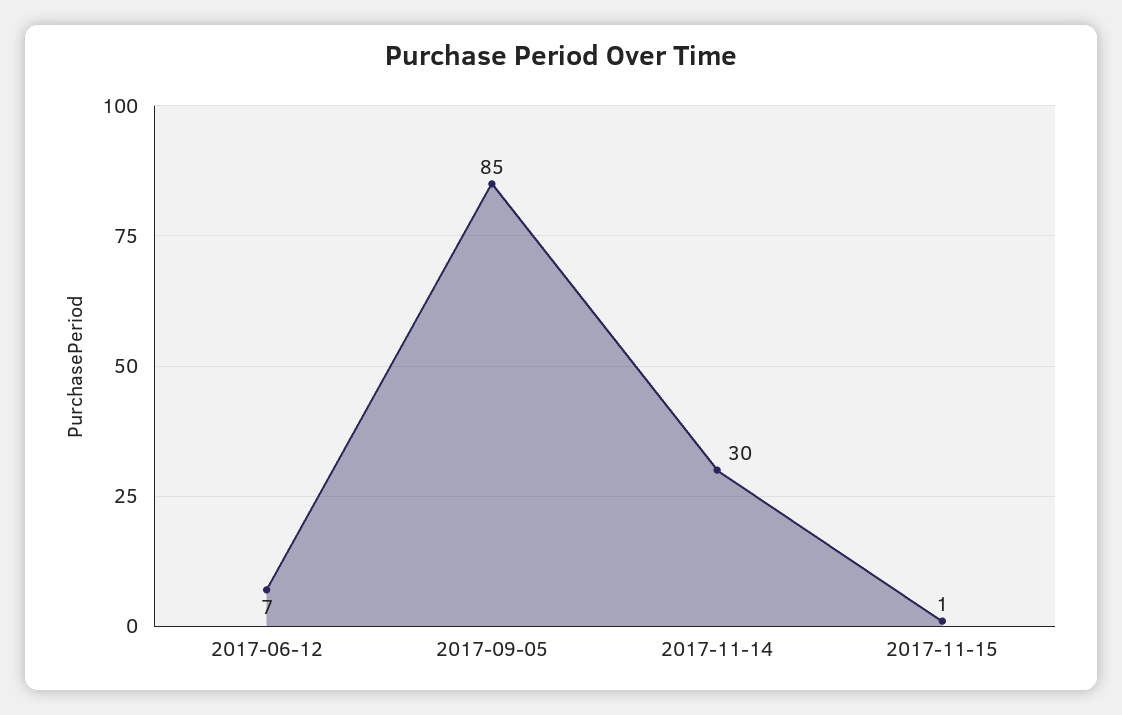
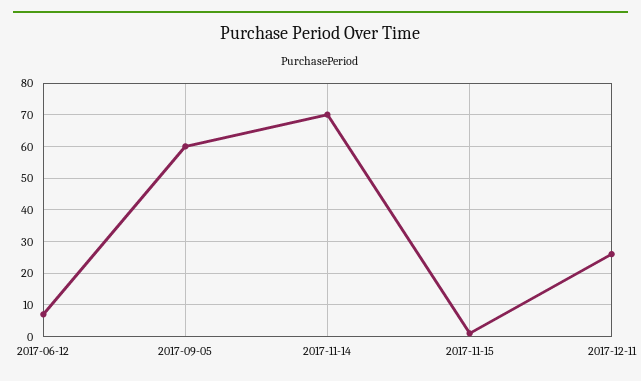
2017-09-05: 85 -> 60
2017-11-14: 30 -> 70
2017-12-11: none -> 25

